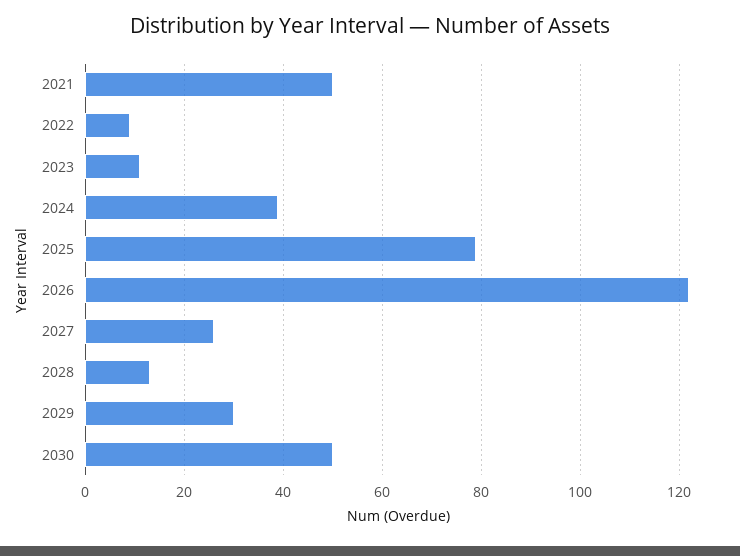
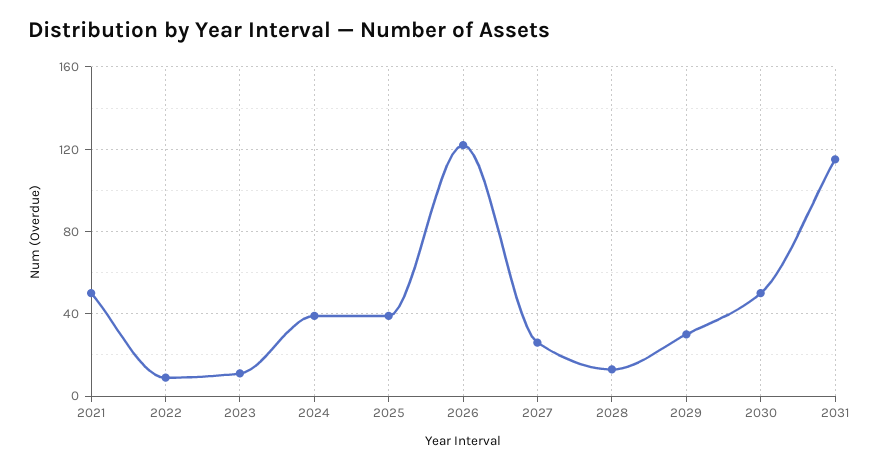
2025: 80 -> 40
2031: none -> 115

